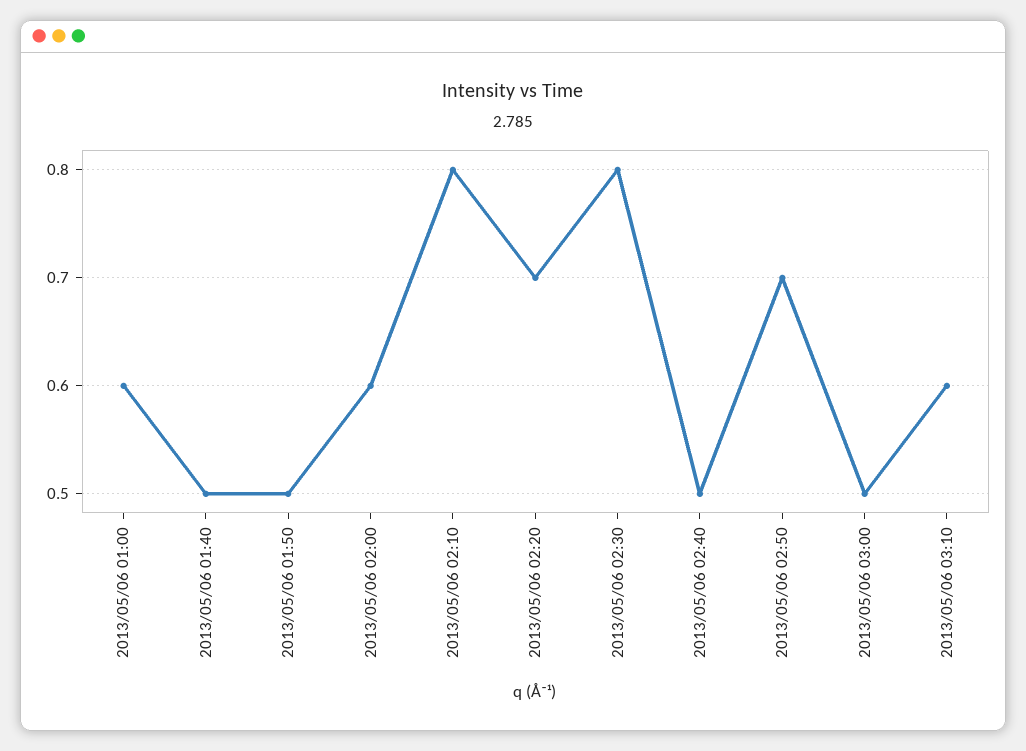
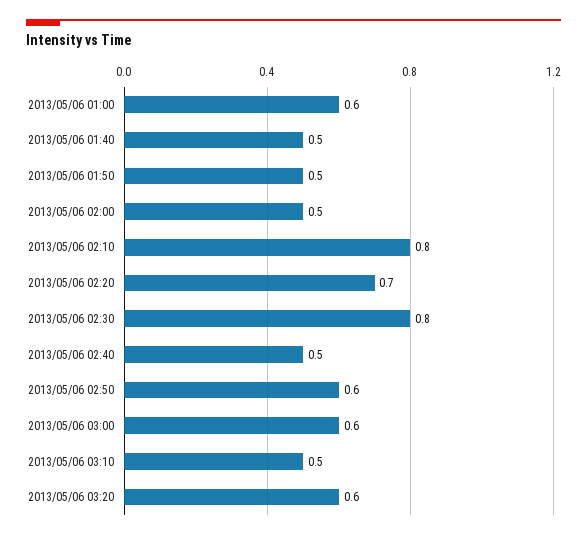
2013/05/06 02:00: 0.6 -> 0.5
2013/05/06 02:50: 0.7 -> 0.6
2013/05/06 03:00: 0.5 -> 0.6
2013/05/06 03:10: 0.6 -> 0.5
2013/05/06 03:20: none -> 0.6

